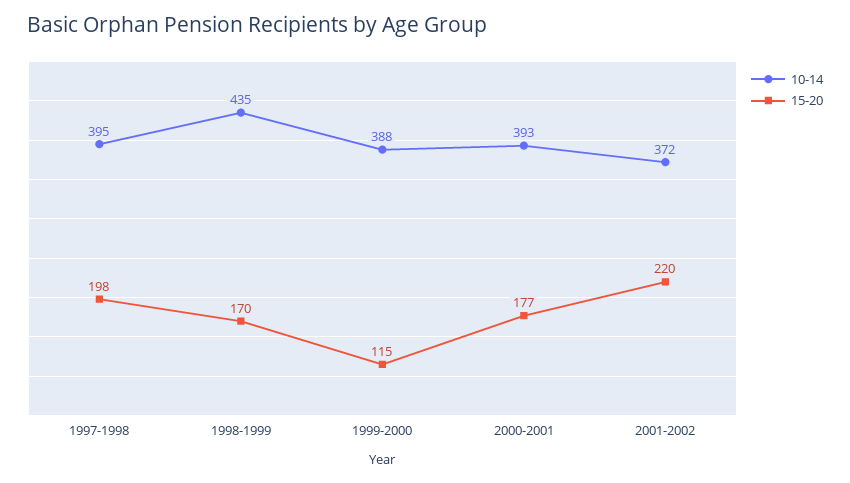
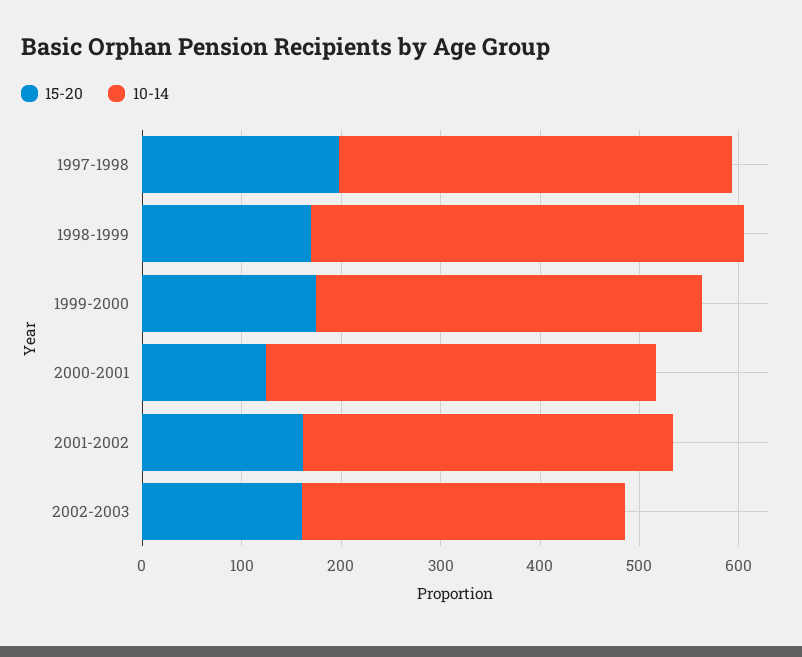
15-20, 1999-2000: 115 -> 180
15-20, 2000-2001: 177 -> 120
15-20, 2001-2002: 220 -> 160
15-20, 2002-2003: none -> 160
10-14, 2002-2003: none -> 320

